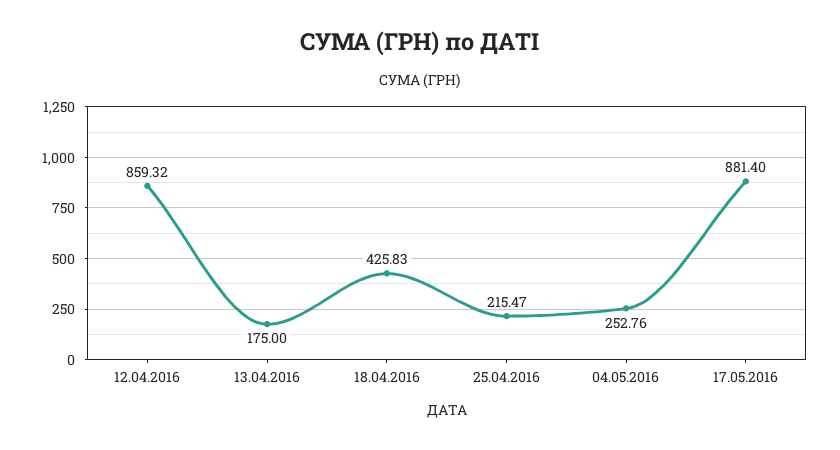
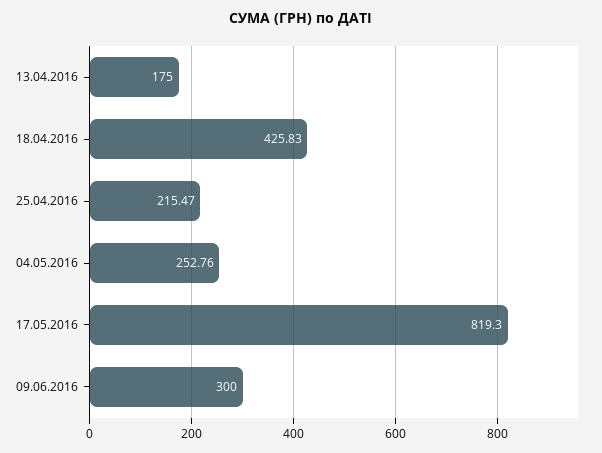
12.04.2016: 859.32 -> none
17.05.2016: 881.4 -> 819.3
09.06.2016: none -> 300

